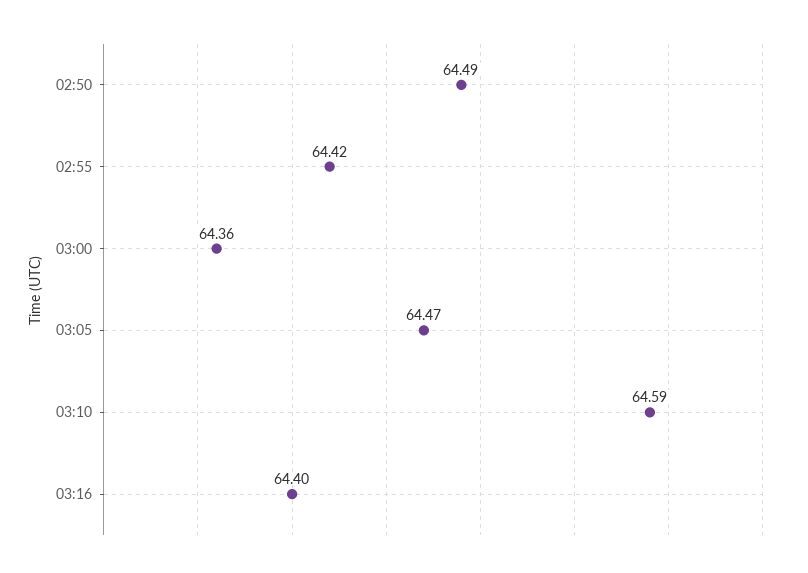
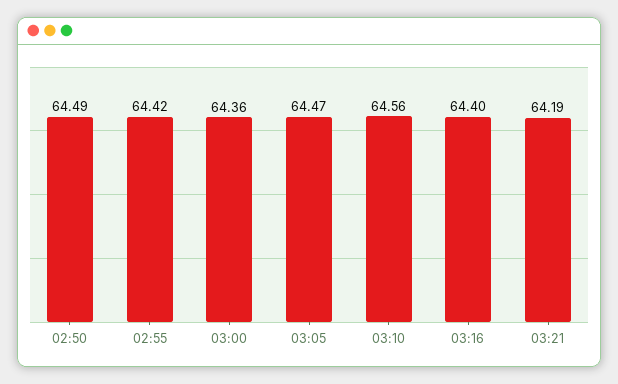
03:10: 64.59 -> 64.56
03:21: none -> 64.19

